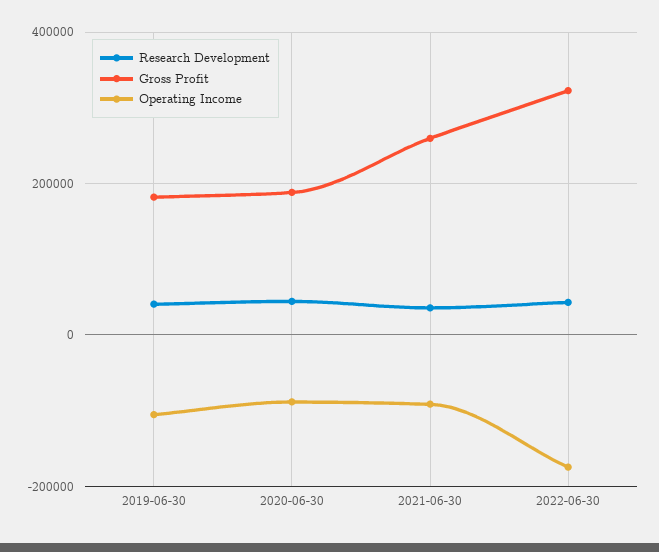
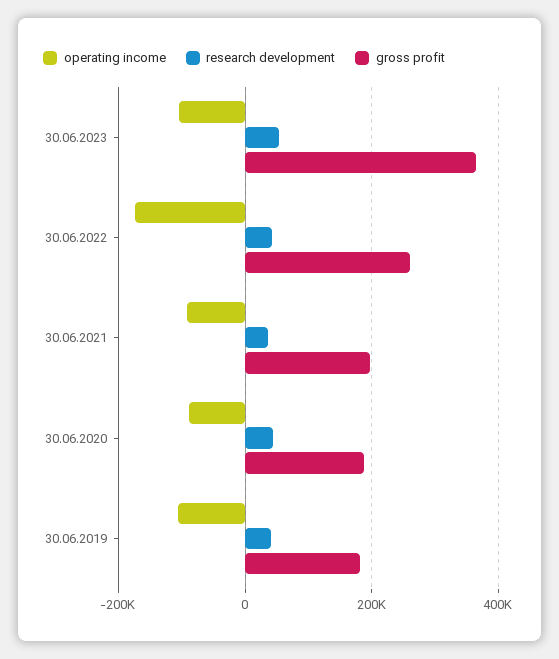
Gross Profit, 2021-06-30: 260000 -> 200000
Gross Profit, 2022-06-30: 320000 -> 260000
Operating Income, 30.06.2023: none -> -100000
Research Development, 30.06.2023: none -> 60000
Gross Profit, 30.06.2023: none -> 360000

